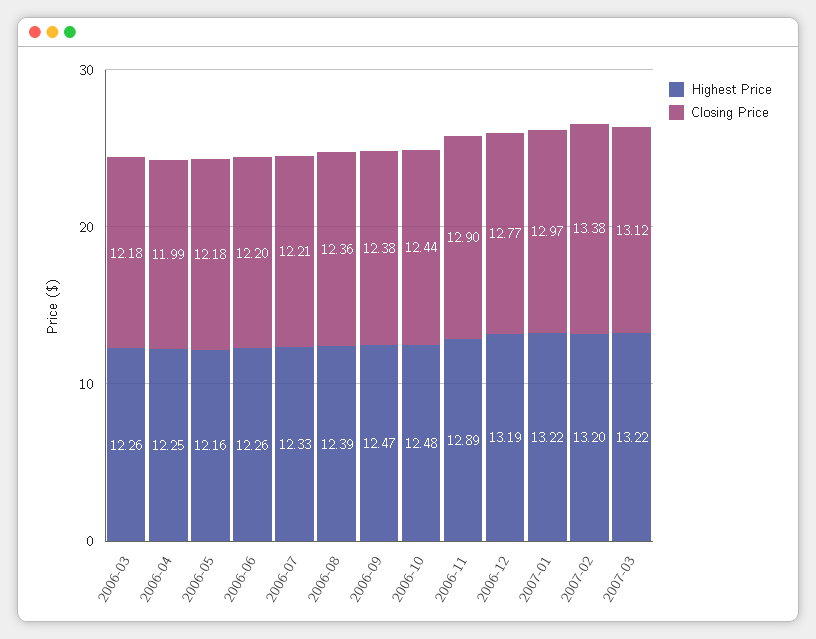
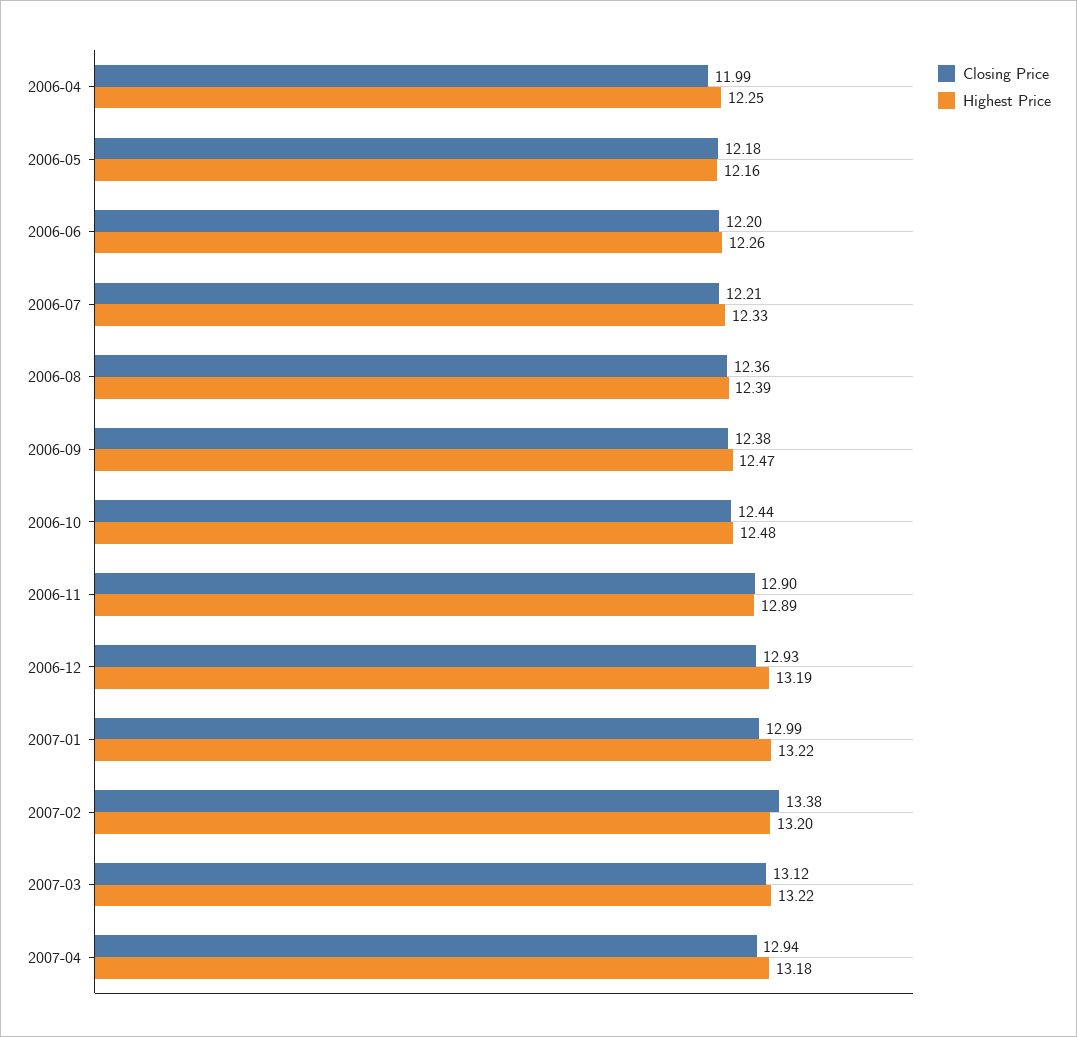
Highest Price, 2006-03: 12.26 -> none
Closing Price, 2006-03: 12.18 -> none
Closing Price, 2006-12: 12.77 -> 12.93
Closing Price, 2007-01: 12.97 -> 12.99
Closing Price, 2007-04: none -> 12.94
Highest Price, 2007-04: none -> 13.18

